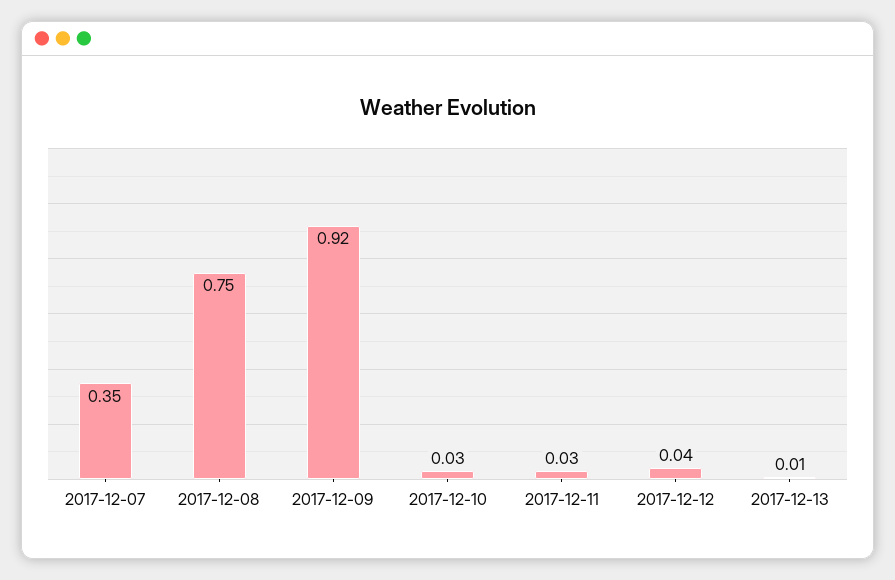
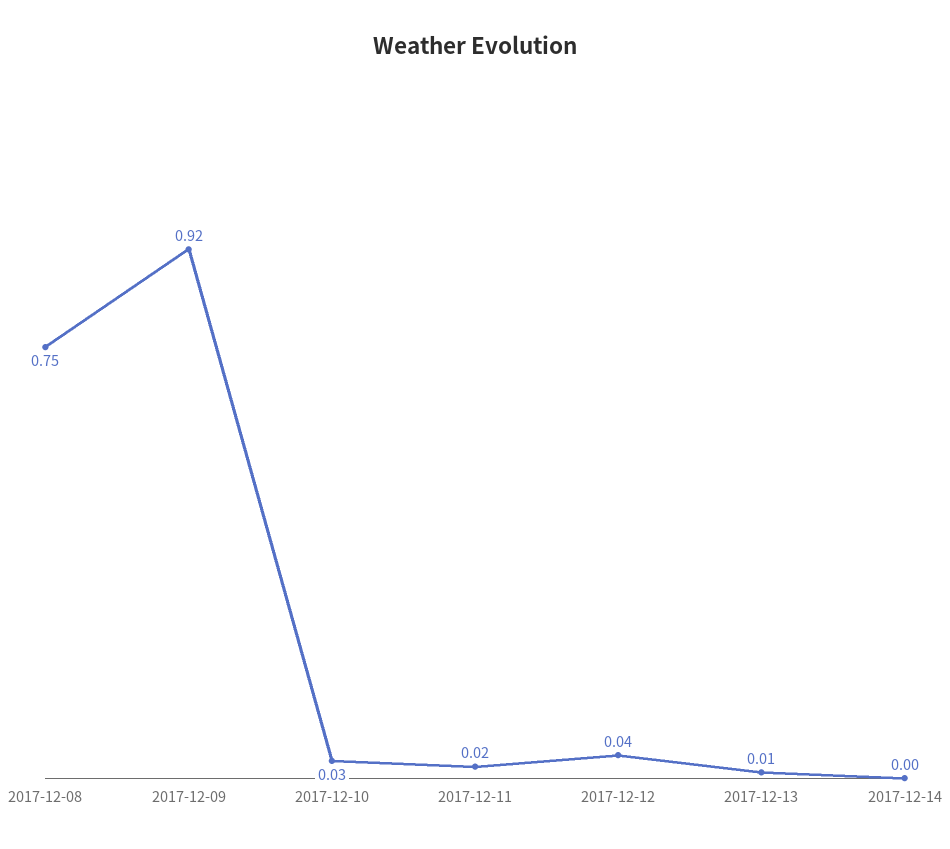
2017-12-07: 0.35 -> none
2017-12-11: 0.03 -> 0.02
2017-12-14: none -> 0

